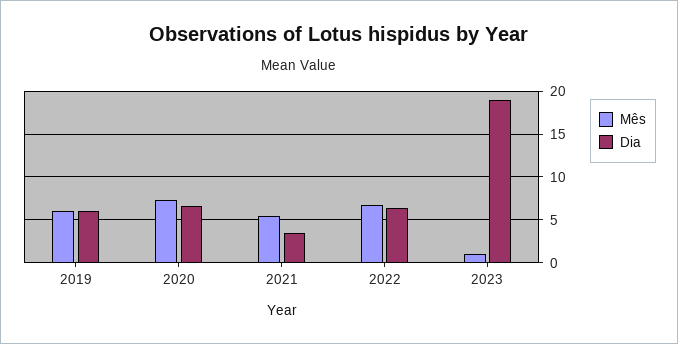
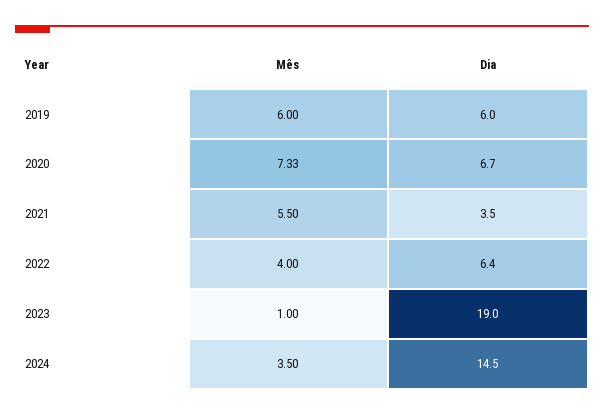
Mês, 2022: 7 -> 4
Mês, 2024: none -> 3.5
Dia, 2024: none -> 14.5

